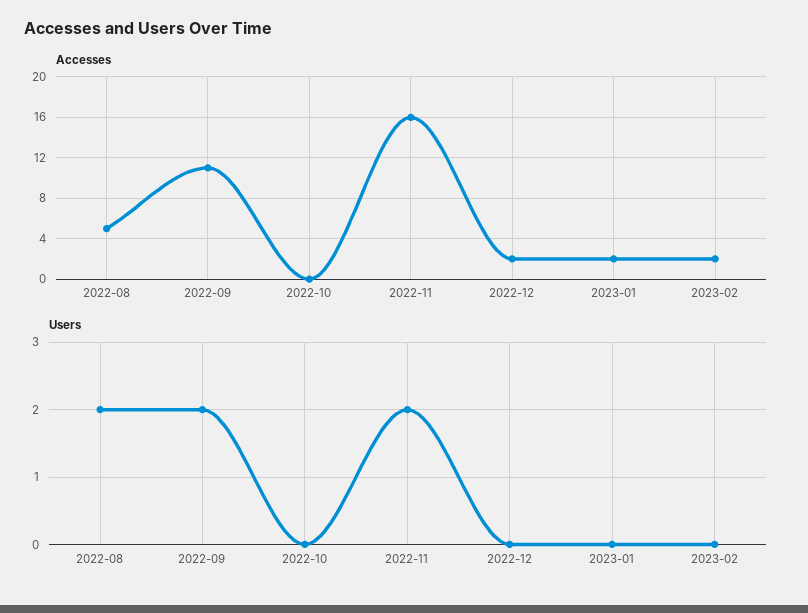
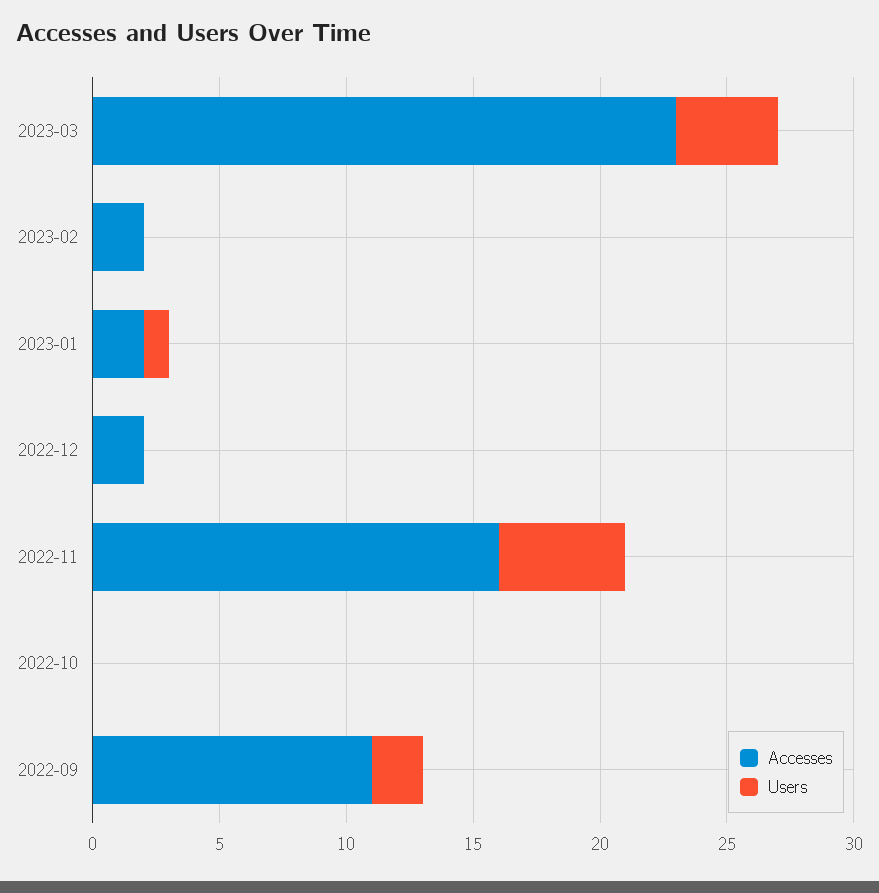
Accesses, 2022-08: 5 -> none
Users, 2022-08: 2 -> none
Users, 2022-11: 2 -> 5
Users, 2023-01: 0 -> 1
Accesses, 2023-03: none -> 23
Users, 2023-03: none -> 4

